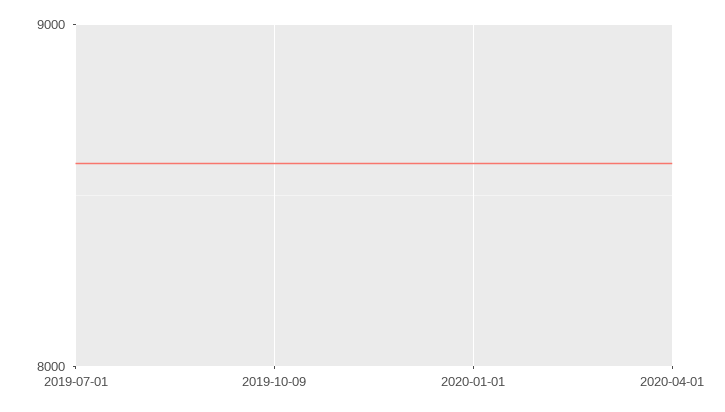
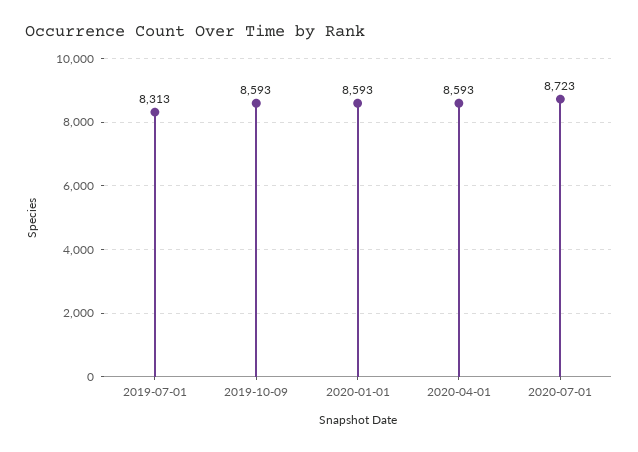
2019-07-01: 8600 -> 8313
2020-07-01: none -> 8723

